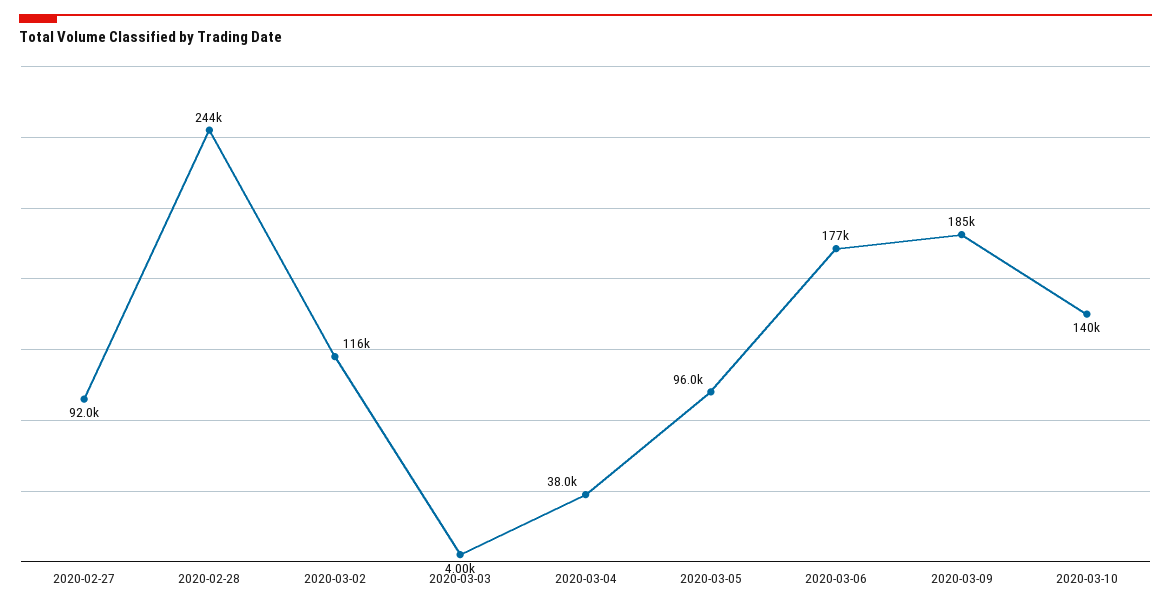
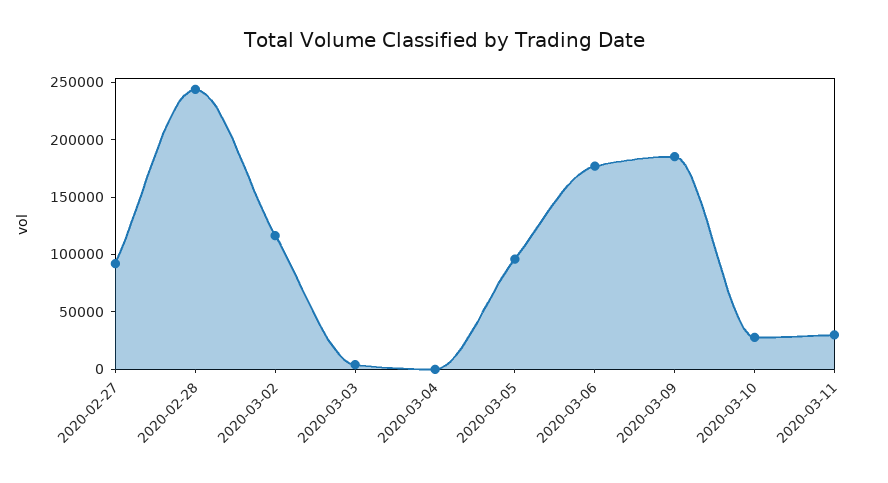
2020-03-04: 38000 -> 0
2020-03-10: 140000 -> 30000
2020-03-11: none -> 30000

